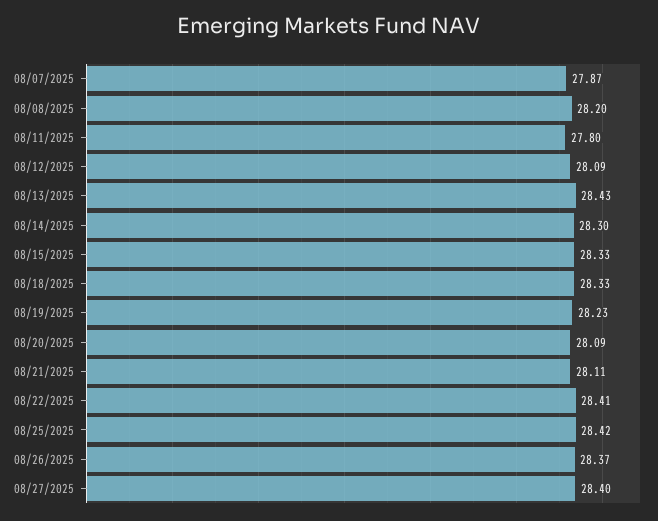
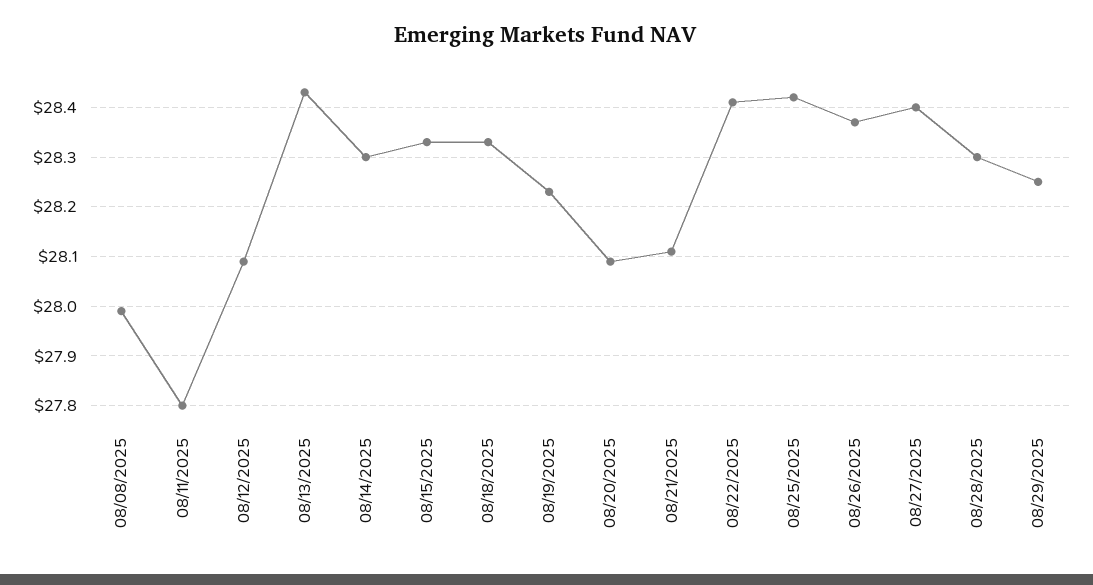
08/07/2025: 27.87 -> none
08/08/2025: 28.2 -> 28
08/28/2025: none -> 28.3
08/29/2025: none -> 28.25

